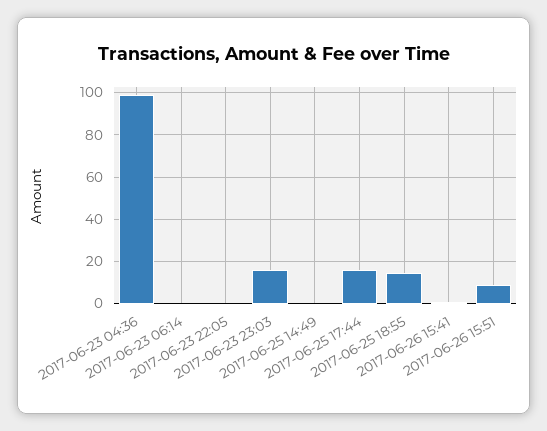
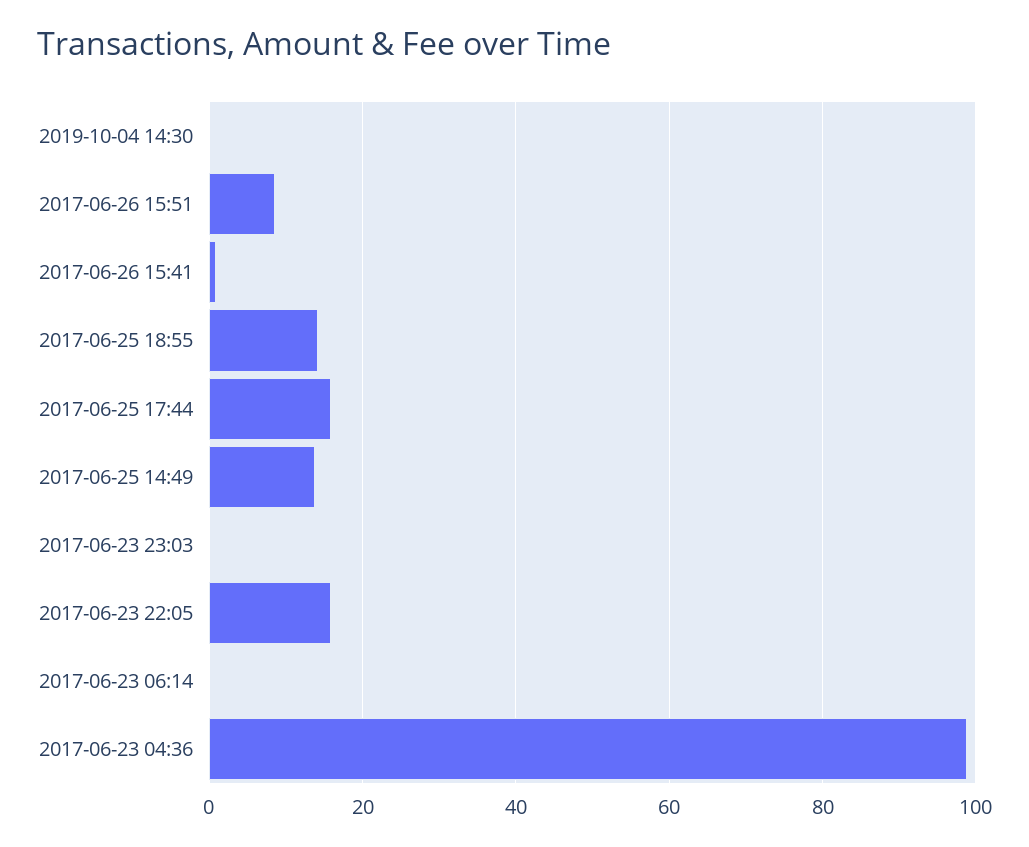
2017-06-23 22:05: 0 -> 16
2017-06-23 23:03: 15 -> 0
2017-06-25 14:49: 0 -> 14
2019-10-04 14:30: none -> 0

